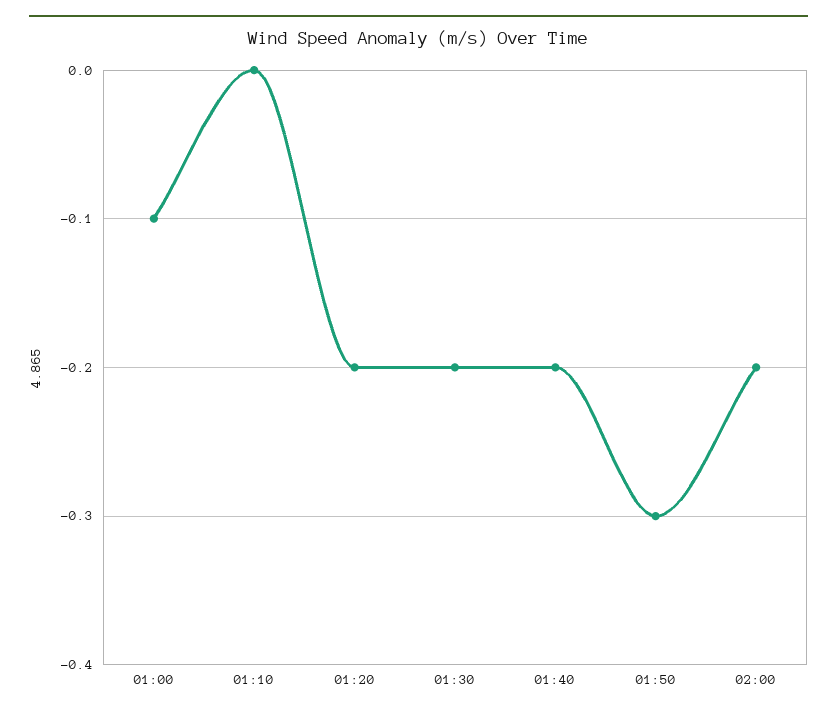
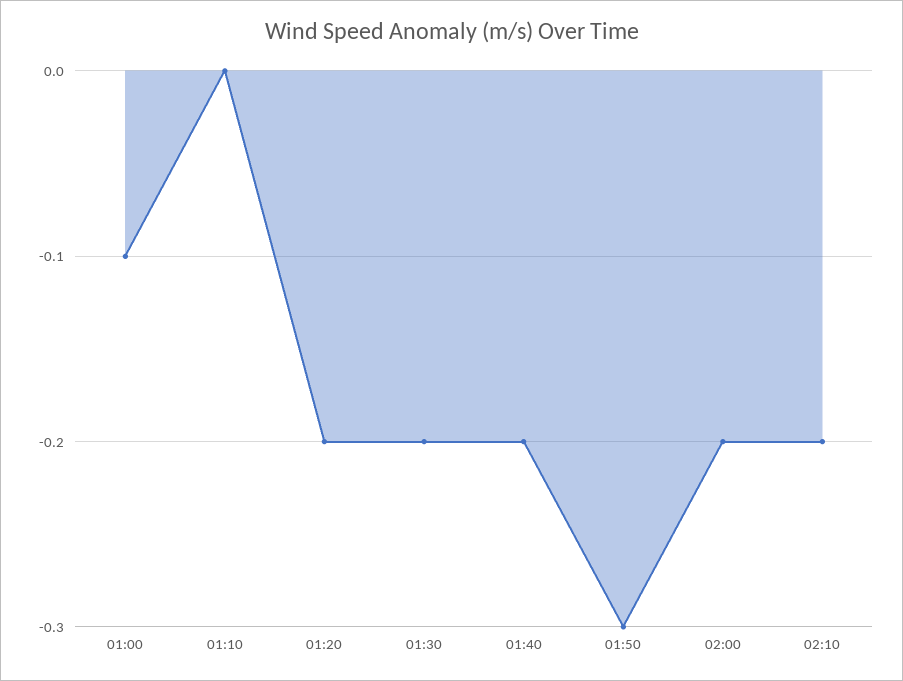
02:10: none -> -0.2

